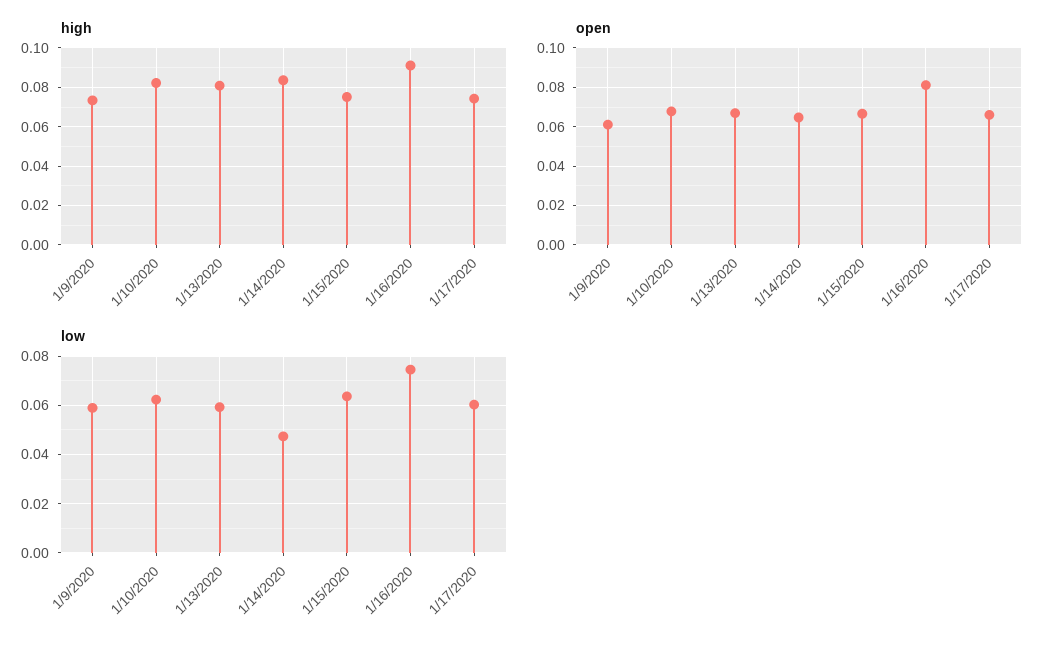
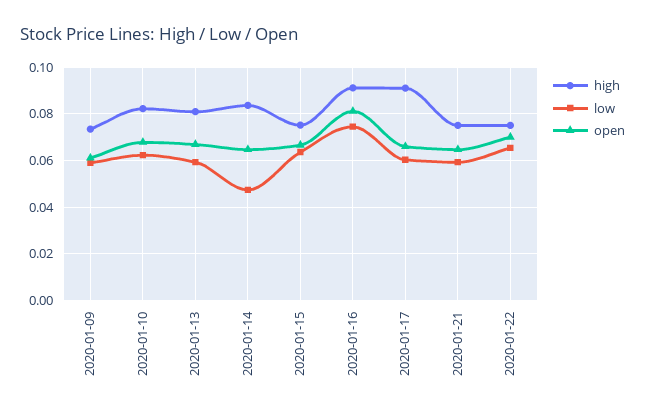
high, 1/17/2020: 0.075 -> 0.09
high, 2020-01-21: none -> 0.075
low, 2020-01-21: none -> 0.06
open, 2020-01-21: none -> 0.065
high, 2020-01-22: none -> 0.075
low, 2020-01-22: none -> 0.065
open, 2020-01-22: none -> 0.07

